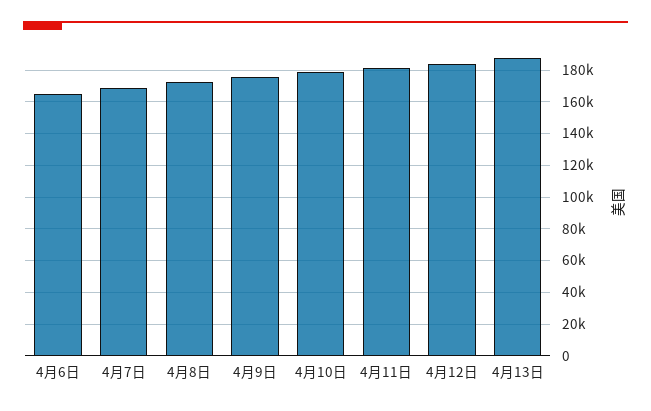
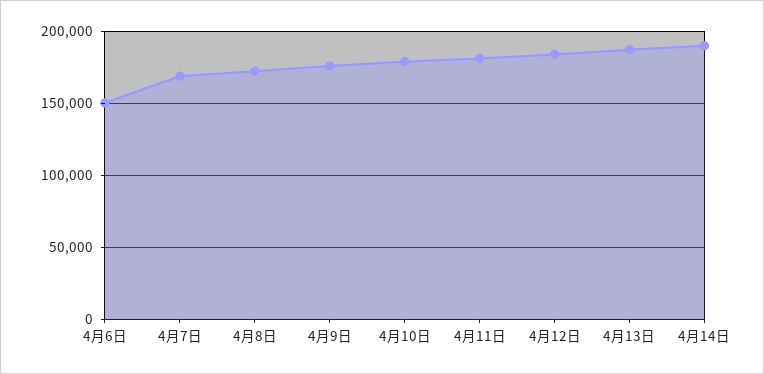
4月6日: 165000 -> 150000
4月14日: none -> 190000

